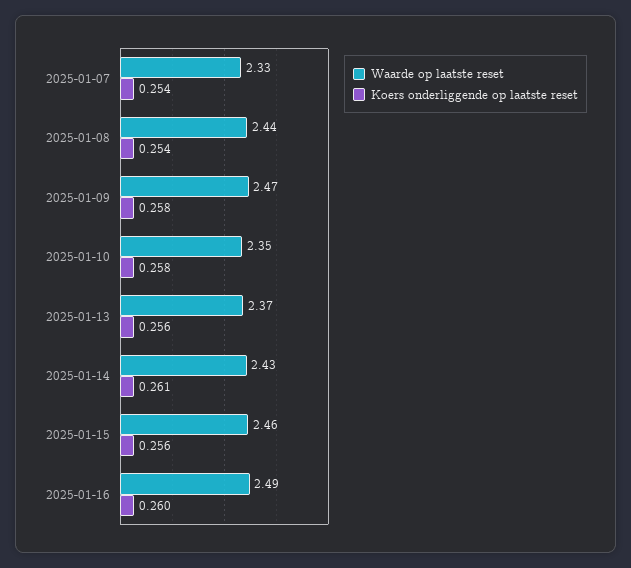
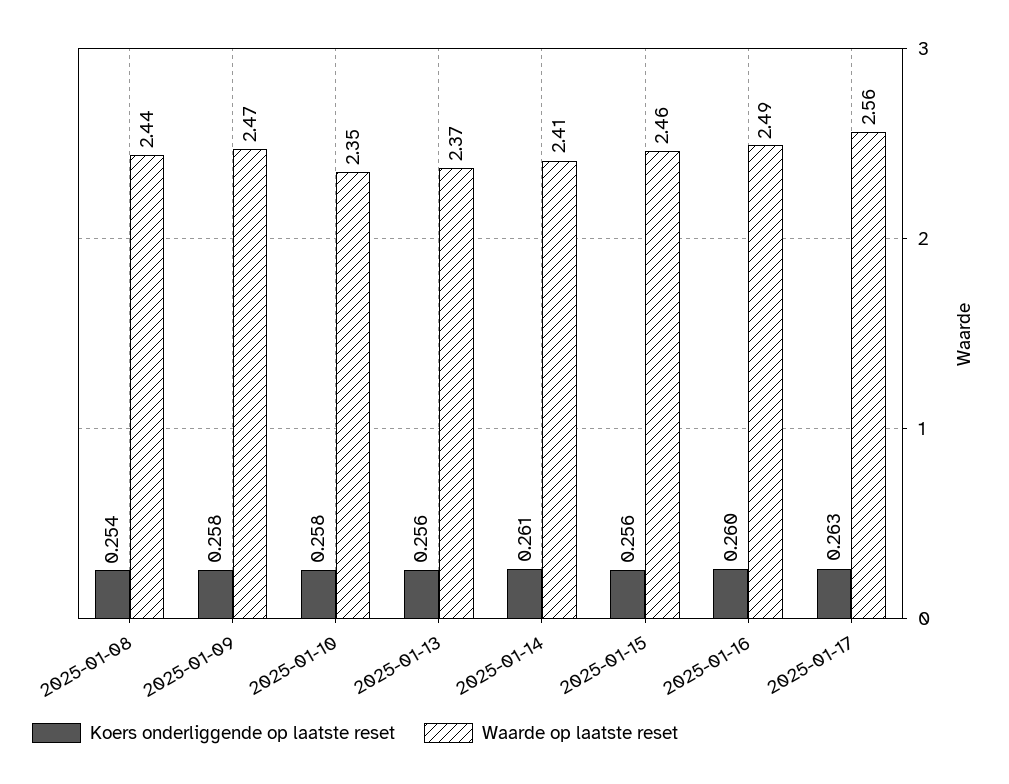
Waarde op laatste reset, 2025-01-07: 2.33 -> none
Koers onderliggende op laatste reset, 2025-01-07: 0.254 -> none
Waarde op laatste reset, 2025-01-14: 2.43 -> 2.41
Koers onderliggende op laatste reset, 2025-01-17: none -> 0.263
Waarde op laatste reset, 2025-01-17: none -> 2.56

